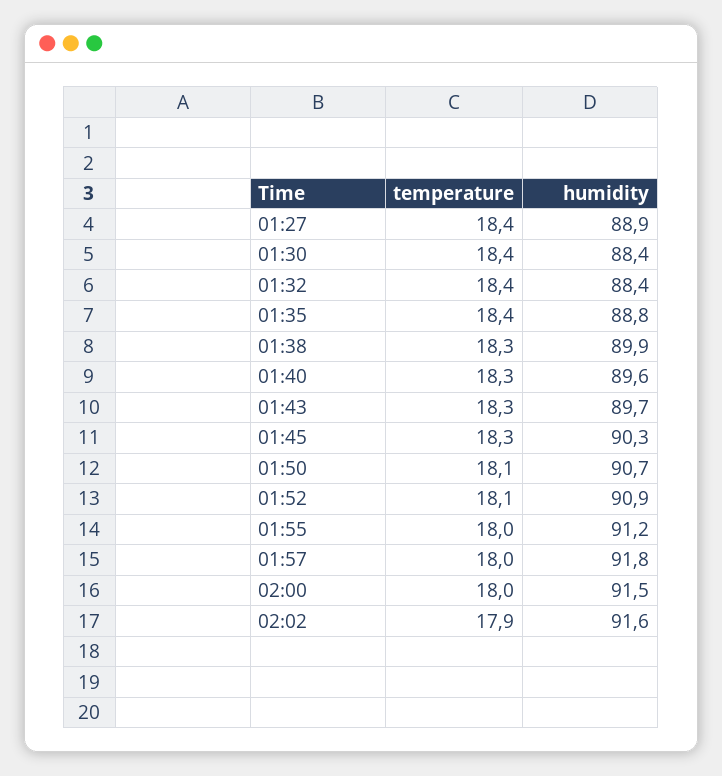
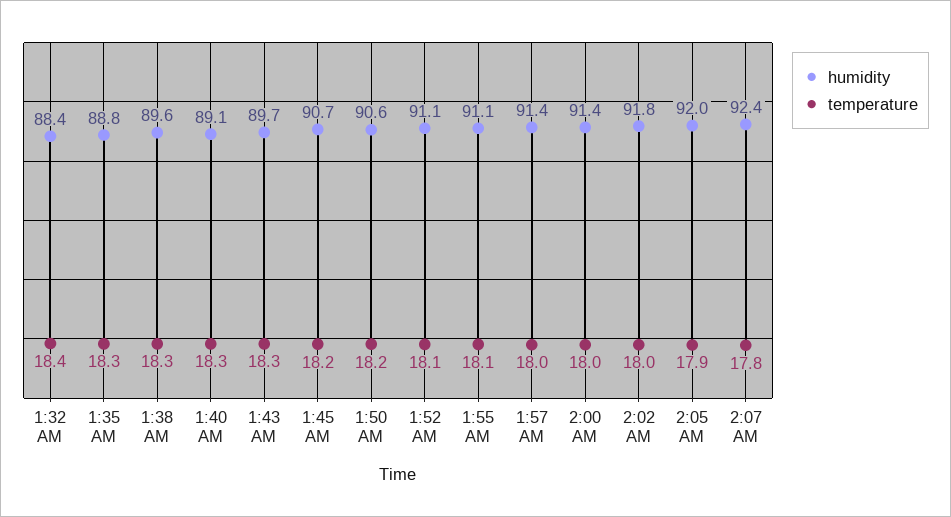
temperature, 01:27: 18.4 -> none
humidity, 01:27: 88.9 -> none
temperature, 01:30: 18.4 -> none
humidity, 01:30: 88.4 -> none
temperature, 01:35: 18.4 -> 18.3
humidity, 01:38: 89.9 -> 89.6
humidity, 01:40: 89.6 -> 89.1
temperature, 01:45: 18.3 -> 18.2
humidity, 01:45: 90.3 -> 90.7
temperature, 01:50: 18.1 -> 18.2
humidity, 01:50: 90.7 -> 90.6
humidity, 01:52: 90.9 -> 91.1
temperature, 01:55: 18 -> 18.1
humidity, 01:55: 91.2 -> 91.1
humidity, 01:57: 91.8 -> 91.4
humidity, 02:00: 91.5 -> 91.4
temperature, 02:02: 17.9 -> 18
humidity, 02:02: 91.6 -> 91.8
humidity, 2:05 AM: none -> 92
temperature, 2:05 AM: none -> 17.9
humidity, 2:07 AM: none -> 92.4
temperature, 2:07 AM: none -> 17.8

